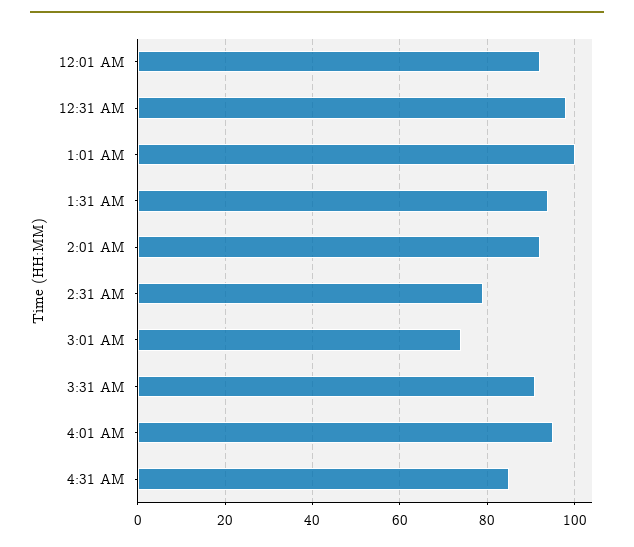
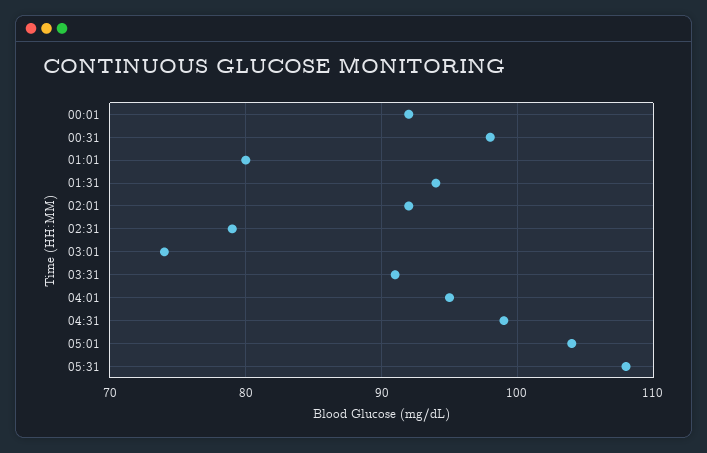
1:01 AM: 100 -> 80
4:31 AM: 85 -> 99
05:01: none -> 104
05:31: none -> 108

